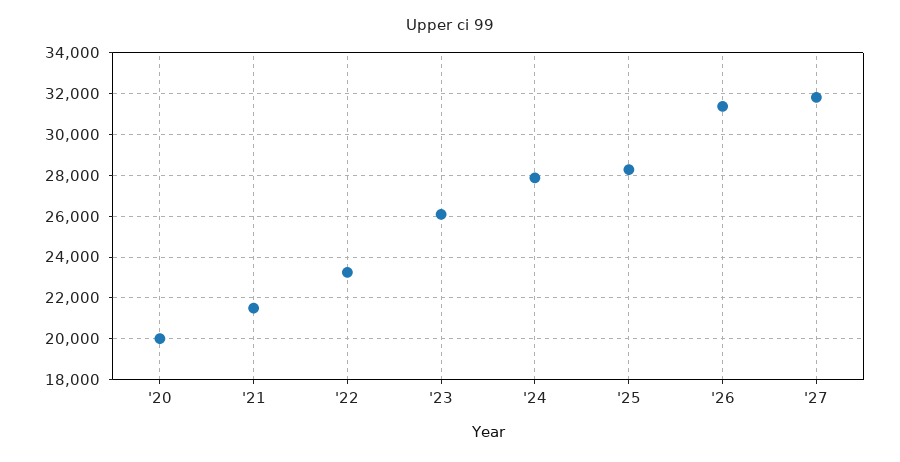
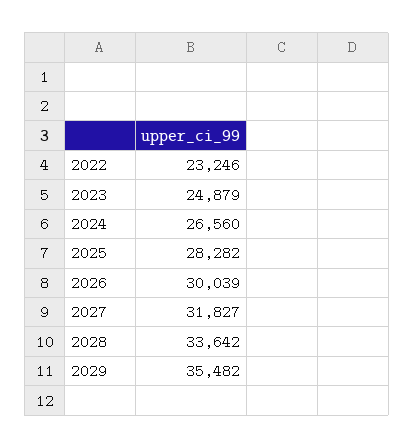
'20: 20000 -> none
'21: 21500 -> none
'23: 26000 -> 24879
'24: 28000 -> 26560
'26: 31500 -> 30039
2028: none -> 33642
2029: none -> 35482

